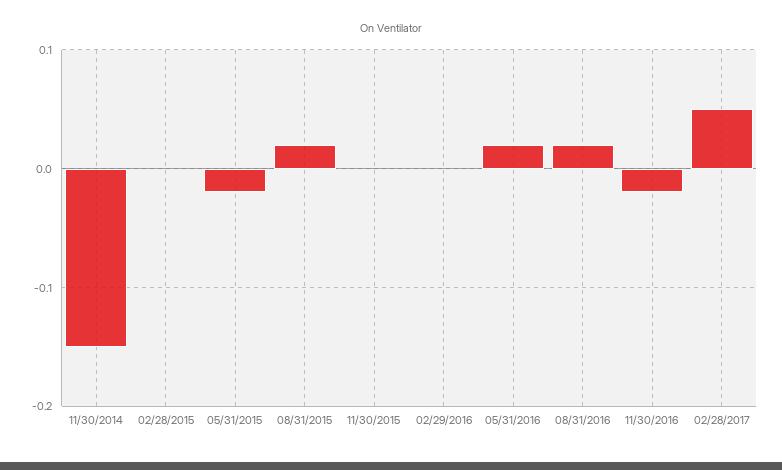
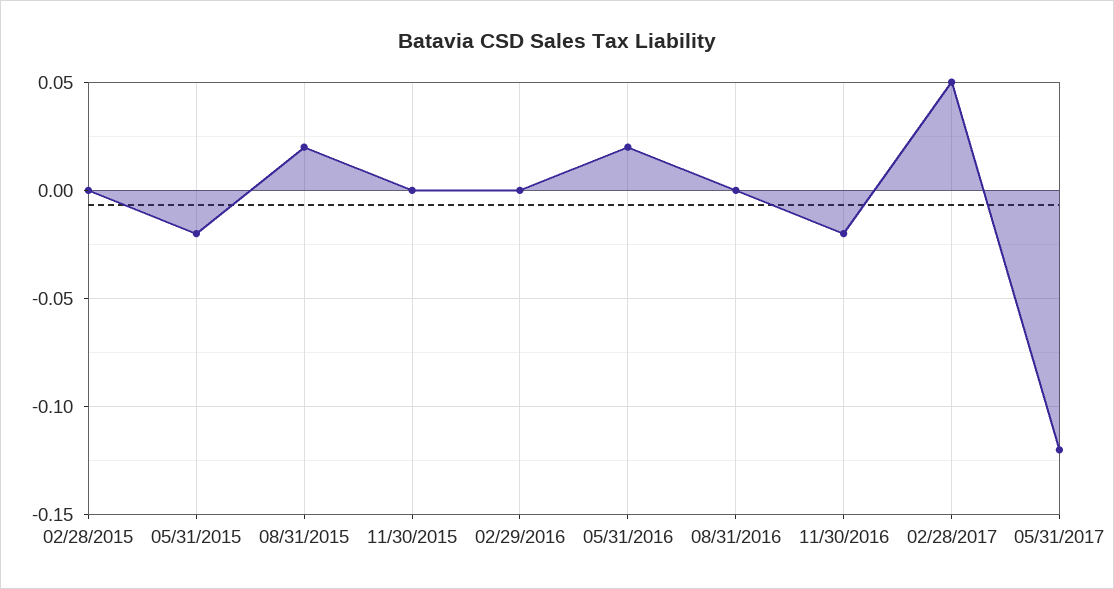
11/30/2014: -0.15 -> none
08/31/2016: 0.02 -> 0
05/31/2017: none -> -0.12

